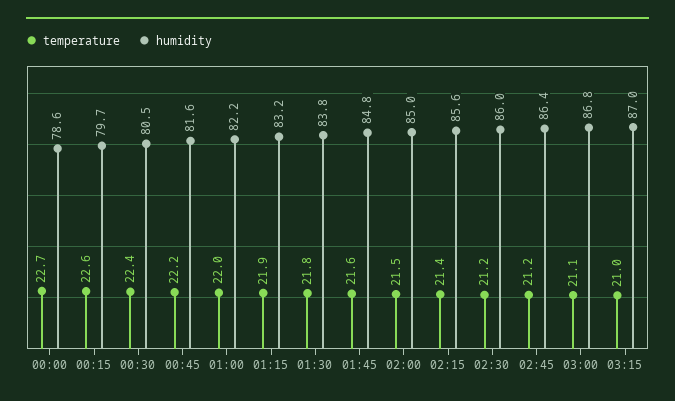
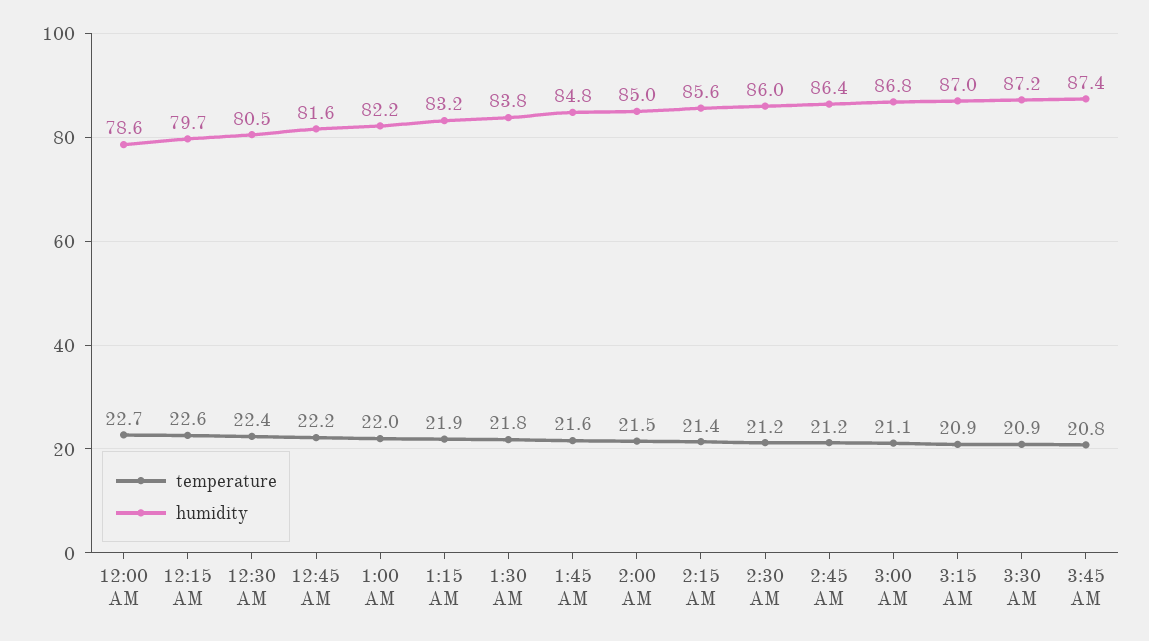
temperature, 03:15: 21 -> 20.9
temperature, 3:30 AM: none -> 20.9
humidity, 3:30 AM: none -> 87.2
temperature, 3:45 AM: none -> 20.8
humidity, 3:45 AM: none -> 87.4

